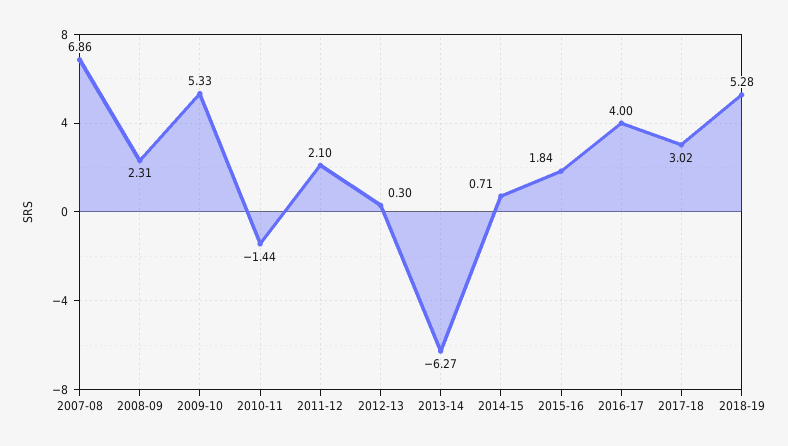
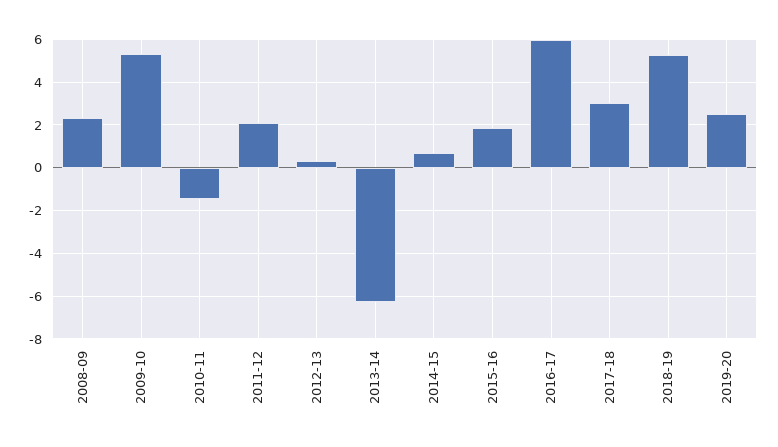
2007-08: 6.86 -> none
2016-17: 4 -> 6
2019-20: none -> 2.5

